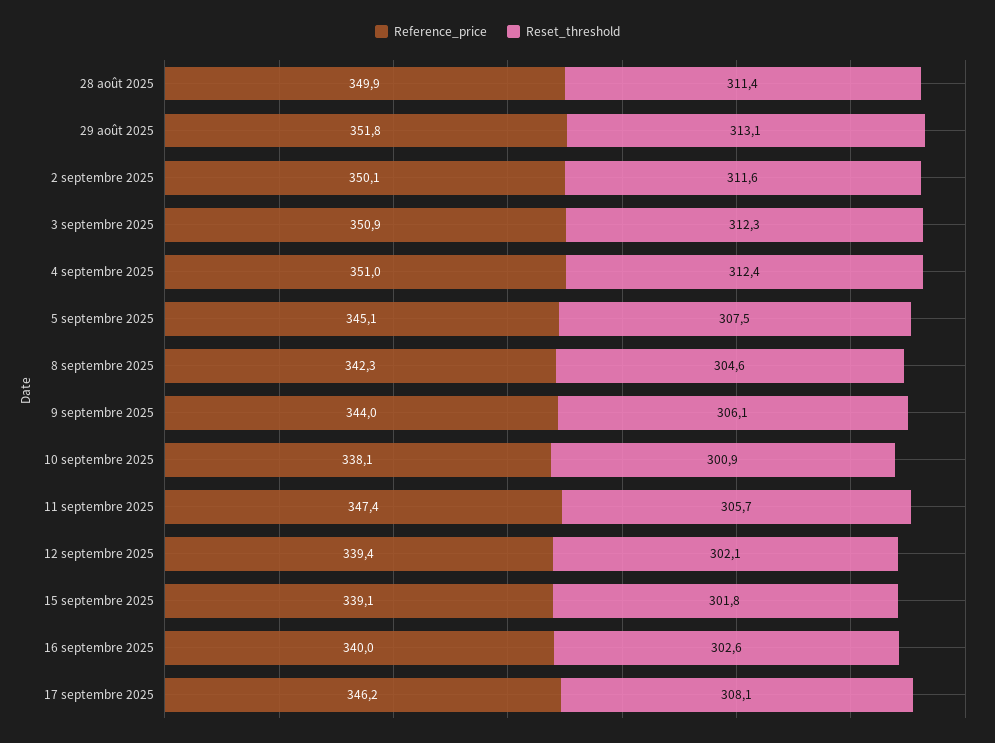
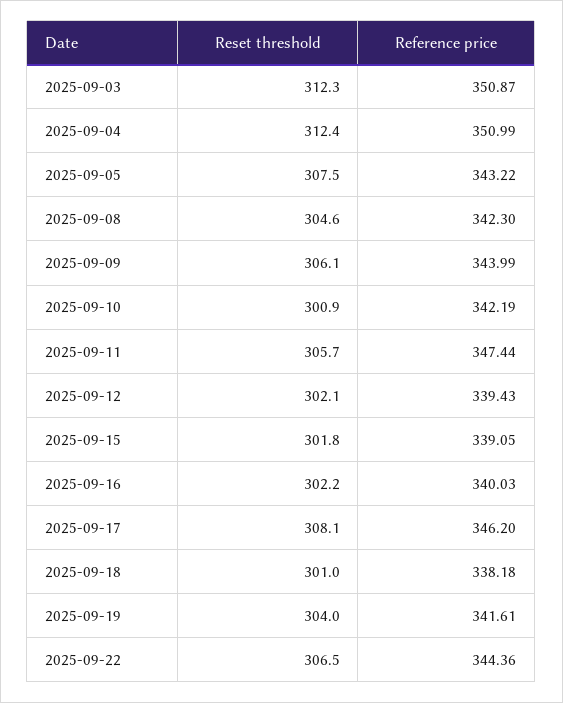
Reference_price, 28 août 2025: 349.9 -> none
Reset_threshold, 28 août 2025: 311.4 -> none
Reference_price, 29 août 2025: 351.8 -> none
Reset_threshold, 29 août 2025: 313.1 -> none
Reference_price, 2 septembre 2025: 350.1 -> none
Reset_threshold, 2 septembre 2025: 311.6 -> none
Reference_price, 5 septembre 2025: 345.1 -> 343.22
Reference_price, 10 septembre 2025: 338.1 -> 342.19
Reset_threshold, 16 septembre 2025: 302.6 -> 302.2
Reset_threshold, 2025-09-18: none -> 301
Reference_price, 2025-09-18: none -> 338.18
Reset_threshold, 2025-09-19: none -> 304
Reference_price, 2025-09-19: none -> 341.61
Reset_threshold, 2025-09-22: none -> 306.5
Reference_price, 2025-09-22: none -> 344.36

